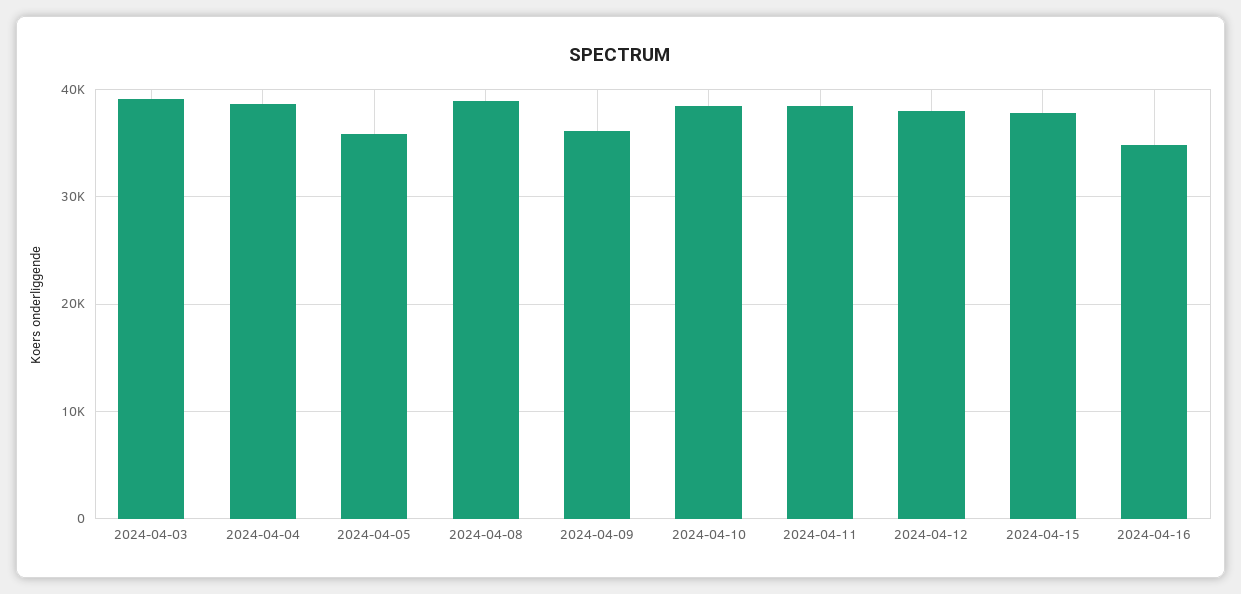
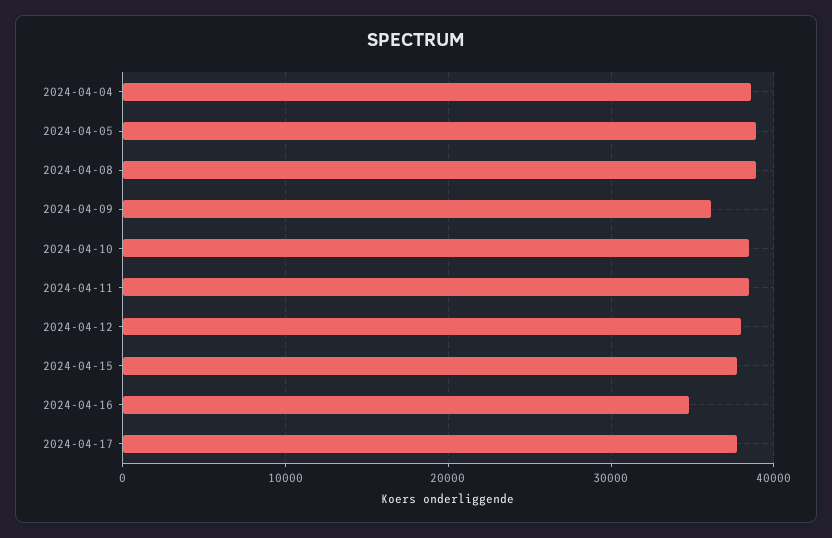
2024-04-03: 39000 -> none
2024-04-05: 36000 -> 39000
2024-04-17: none -> 38000

